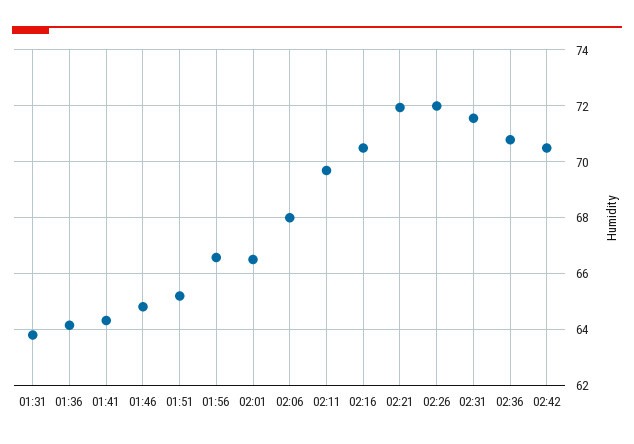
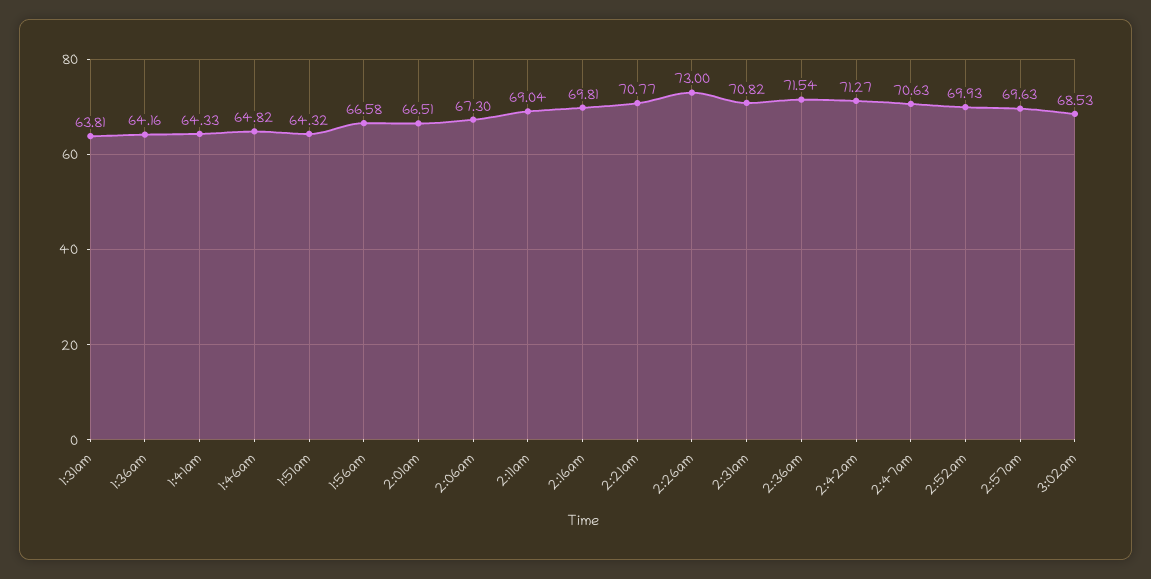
01:51: 65.25 -> 64.32
02:06: 68 -> 67.3
02:11: 69.75 -> 69.04
02:16: 70.5 -> 69.81
02:21: 72 -> 70.77
02:26: 72 -> 73
02:31: 71.5 -> 70.82
02:36: 70.75 -> 71.54
02:42: 70.5 -> 71.27
2:47am: none -> 70.63
2:52am: none -> 69.93
2:57am: none -> 69.63
3:02am: none -> 68.53

